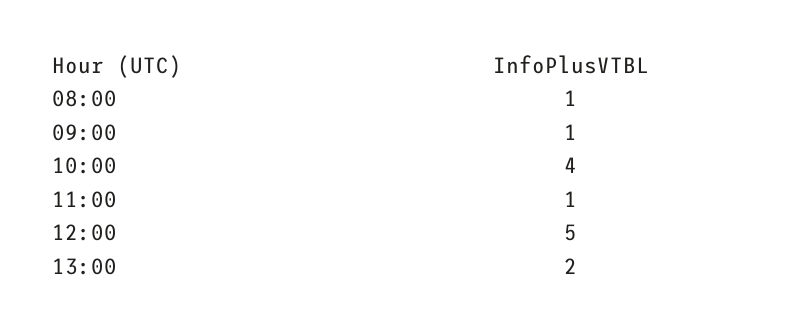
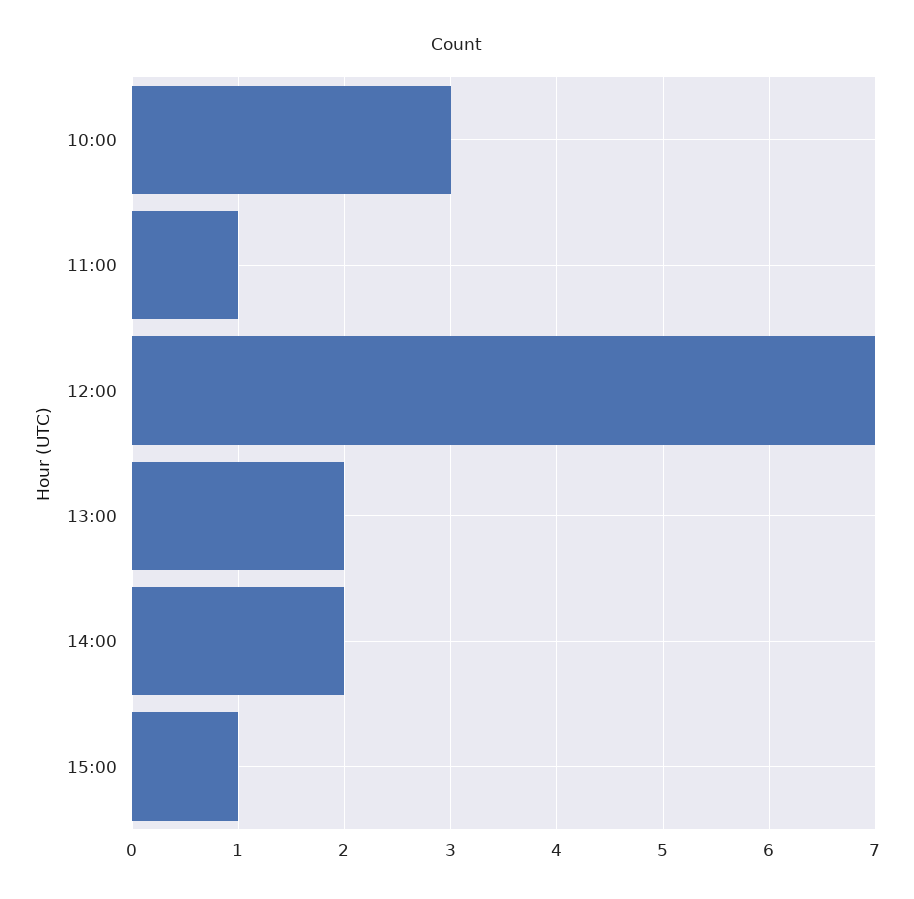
08:00: 1 -> none
09:00: 1 -> none
10:00: 4 -> 3
12:00: 5 -> 7
14:00: none -> 2
15:00: none -> 1

